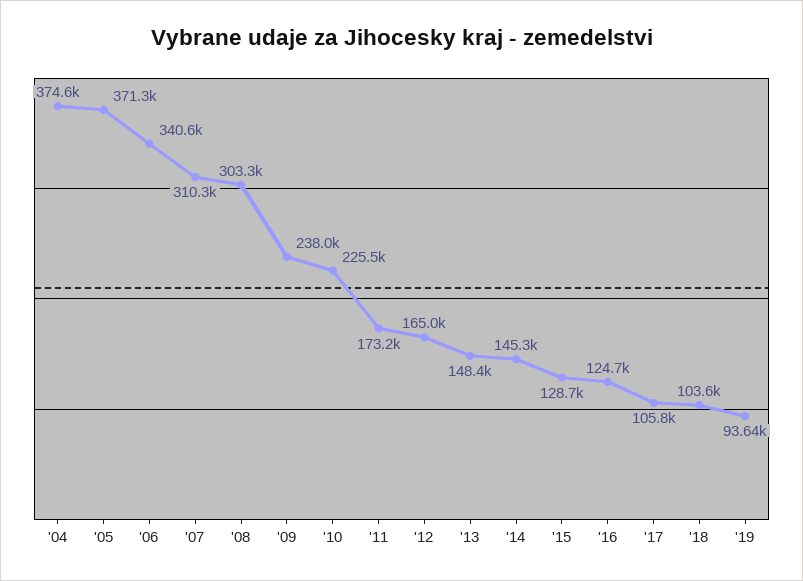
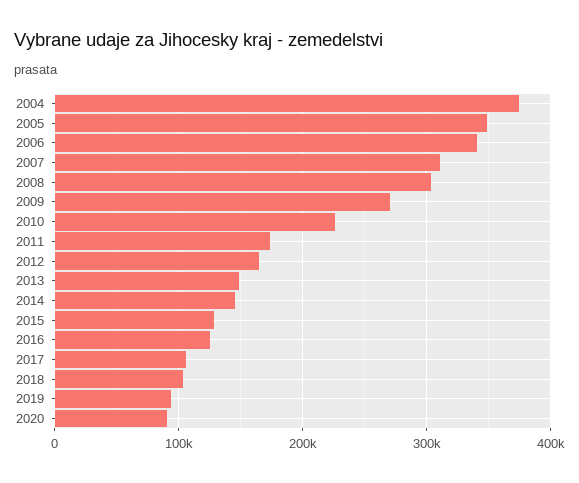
'05: 371300 -> 350000
'09: 238000 -> 270000
2020: none -> 90000

